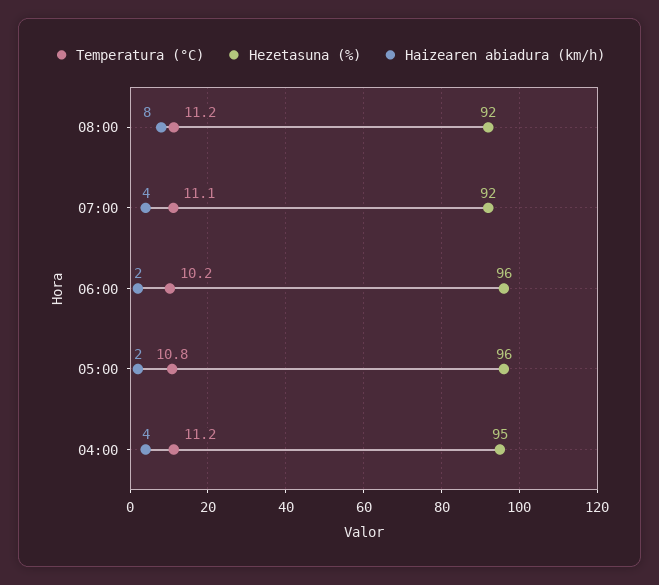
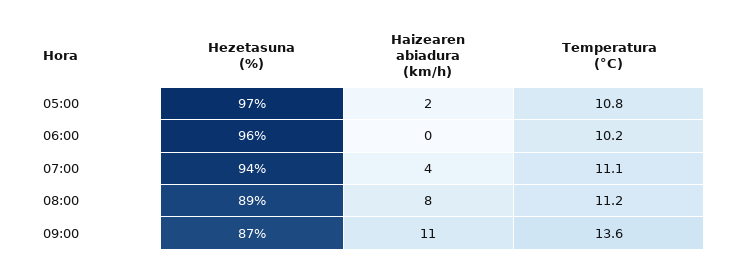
Hezetasuna (%), 08:00: 92 -> 89
Hezetasuna (%), 07:00: 92 -> 94
Haizearen abiadura (km/h), 06:00: 2 -> 0
Hezetasuna (%), 05:00: 96 -> 97
Temperatura (°C), 04:00: 11.2 -> none
Hezetasuna (%), 04:00: 95 -> none
Haizearen abiadura (km/h), 04:00: 4 -> none
Hezetasuna (%), 09:00: none -> 87
Haizearen abiadura (km/h), 09:00: none -> 11
Temperatura (°C), 09:00: none -> 13.6

